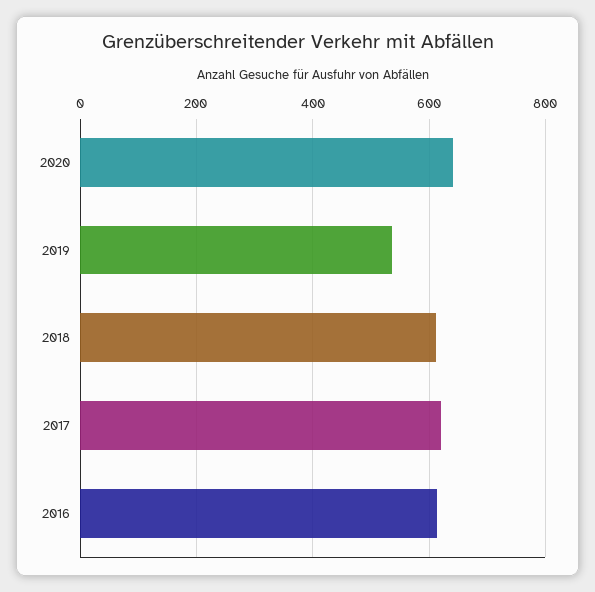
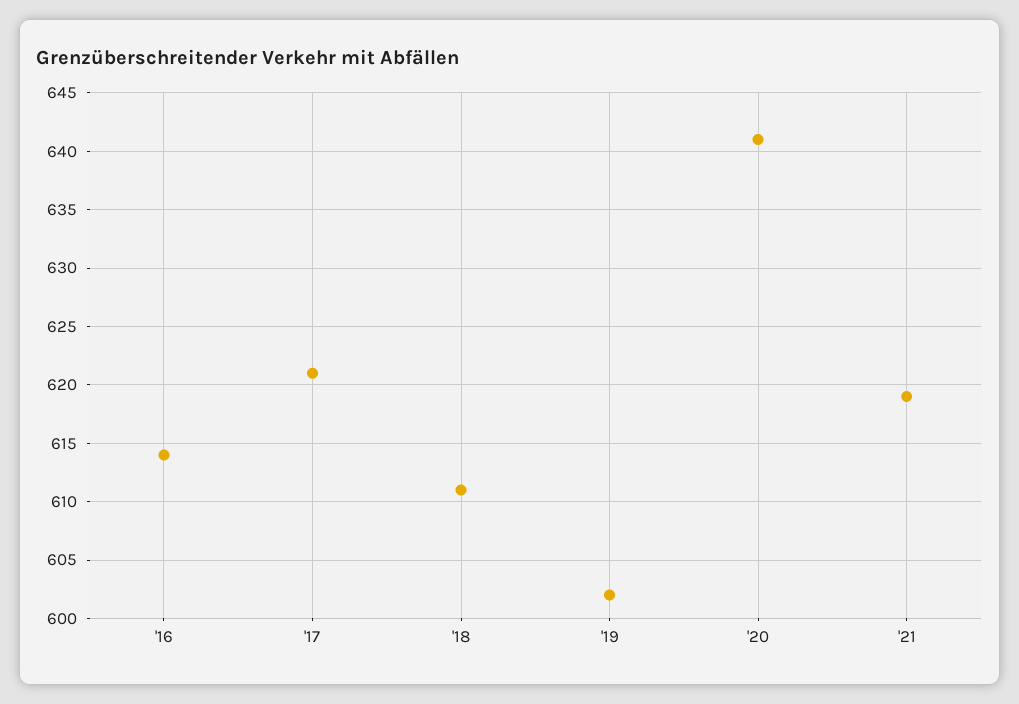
2019: 540 -> 602
'21: none -> 619

